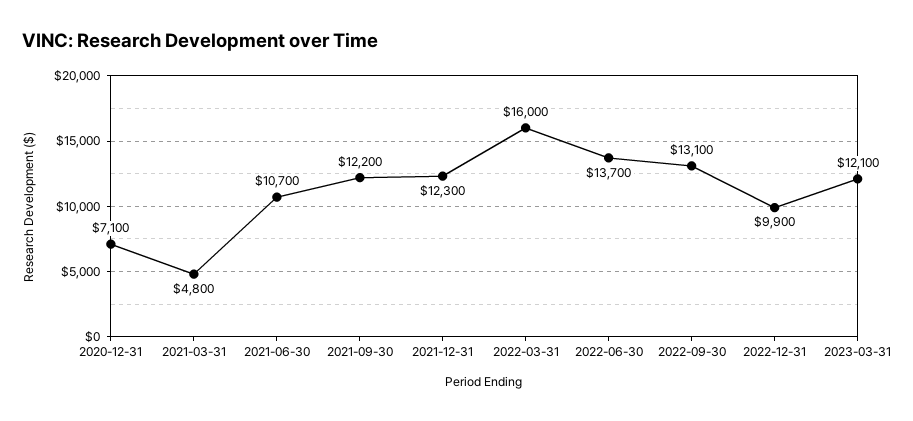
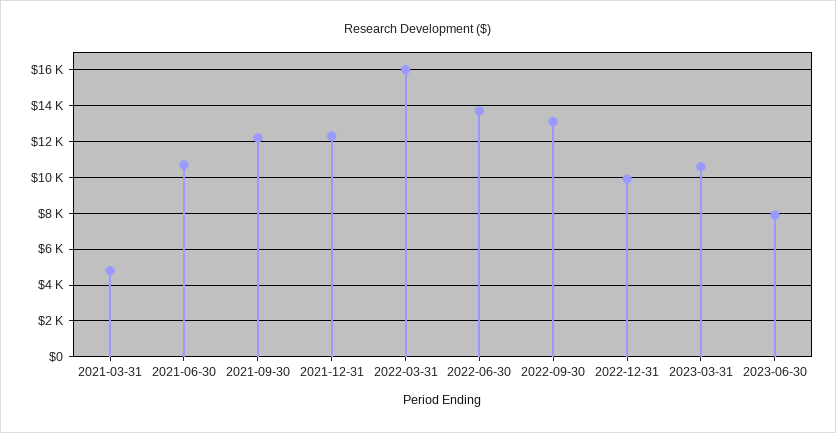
2020-12-31: 7100 -> none
2023-03-31: 12100 -> 10500
2023-06-30: none -> 8000

